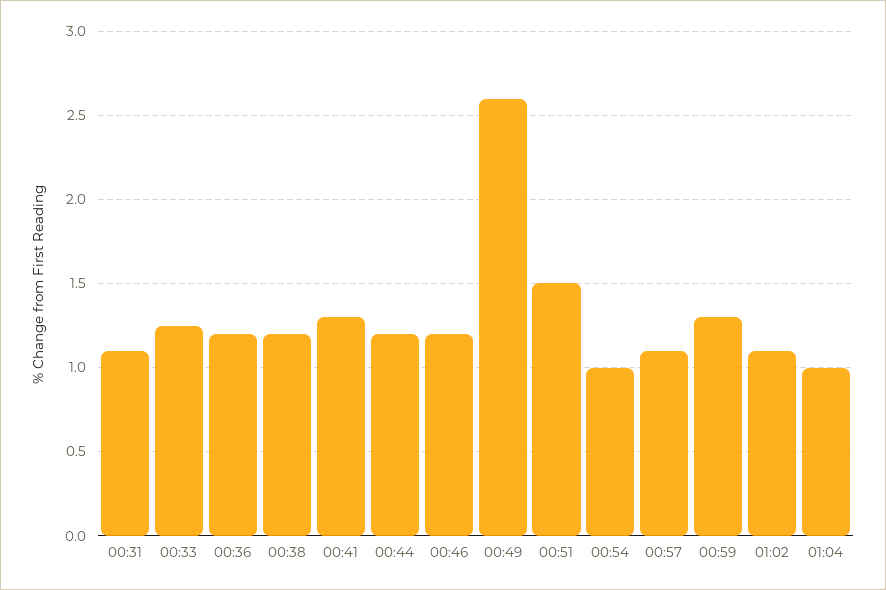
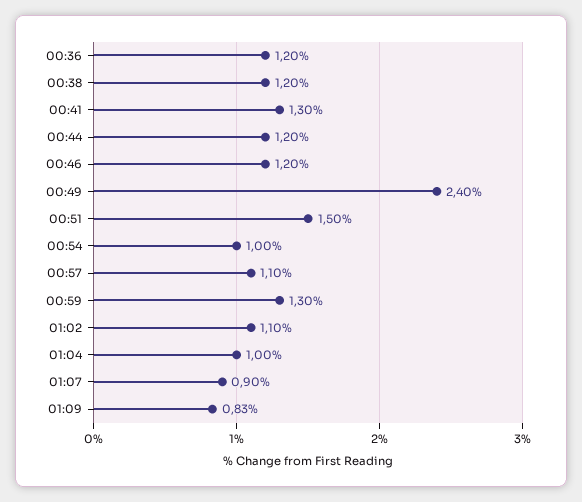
00:31: 1.1 -> none
00:33: 1.25 -> none
00:49: 2.6 -> 2.4
01:07: none -> 0.9
01:09: none -> 0.83

